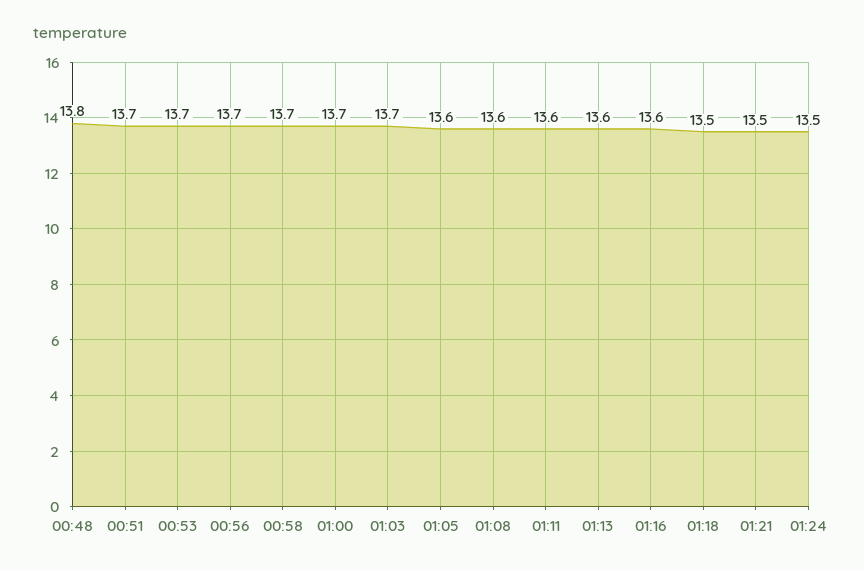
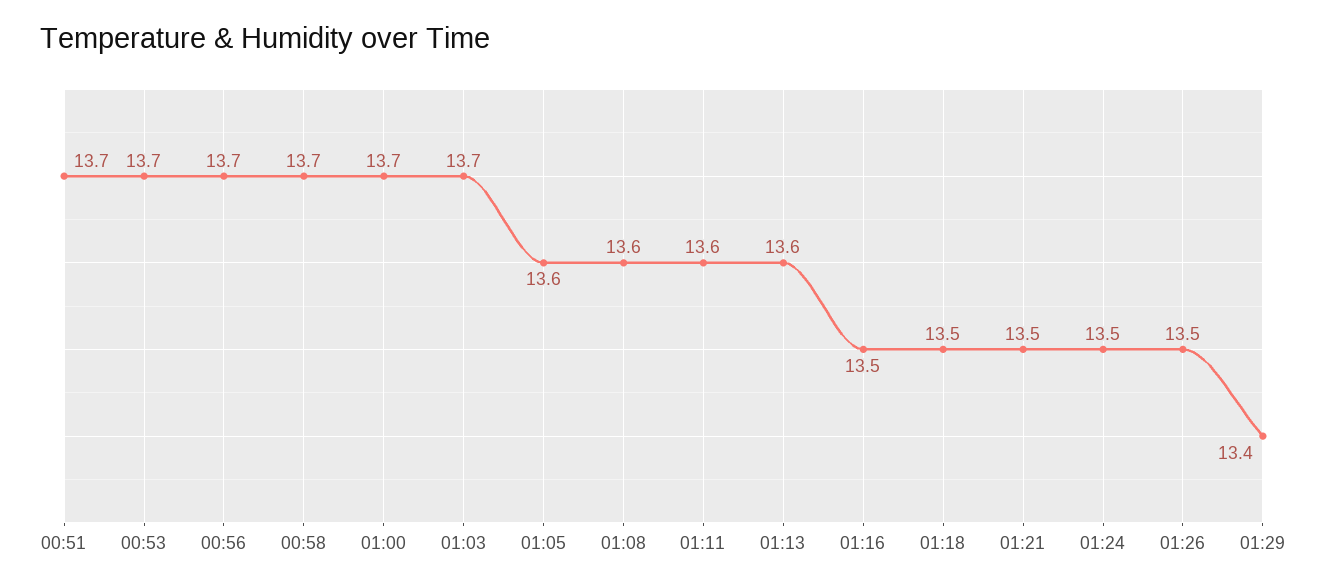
00:48: 13.8 -> none
01:16: 13.6 -> 13.5
01:26: none -> 13.5
01:29: none -> 13.4

